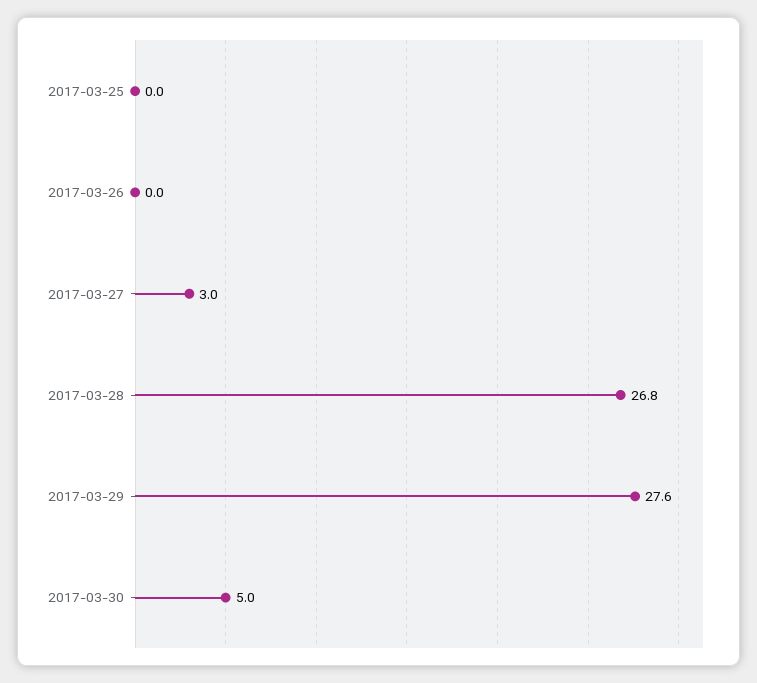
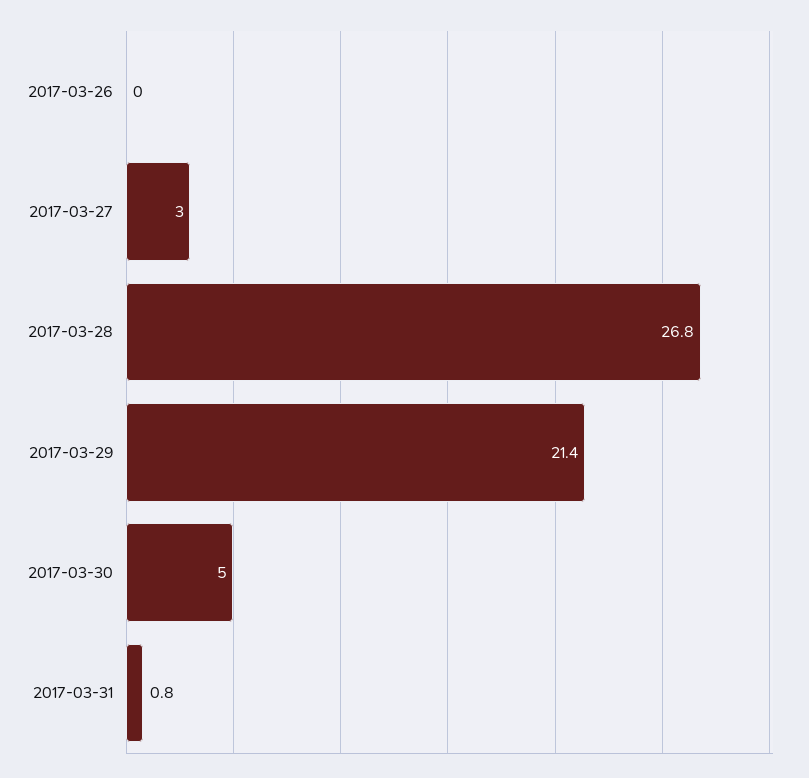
2017-03-25: 0 -> none
2017-03-29: 27.6 -> 21.4
2017-03-31: none -> 0.8

